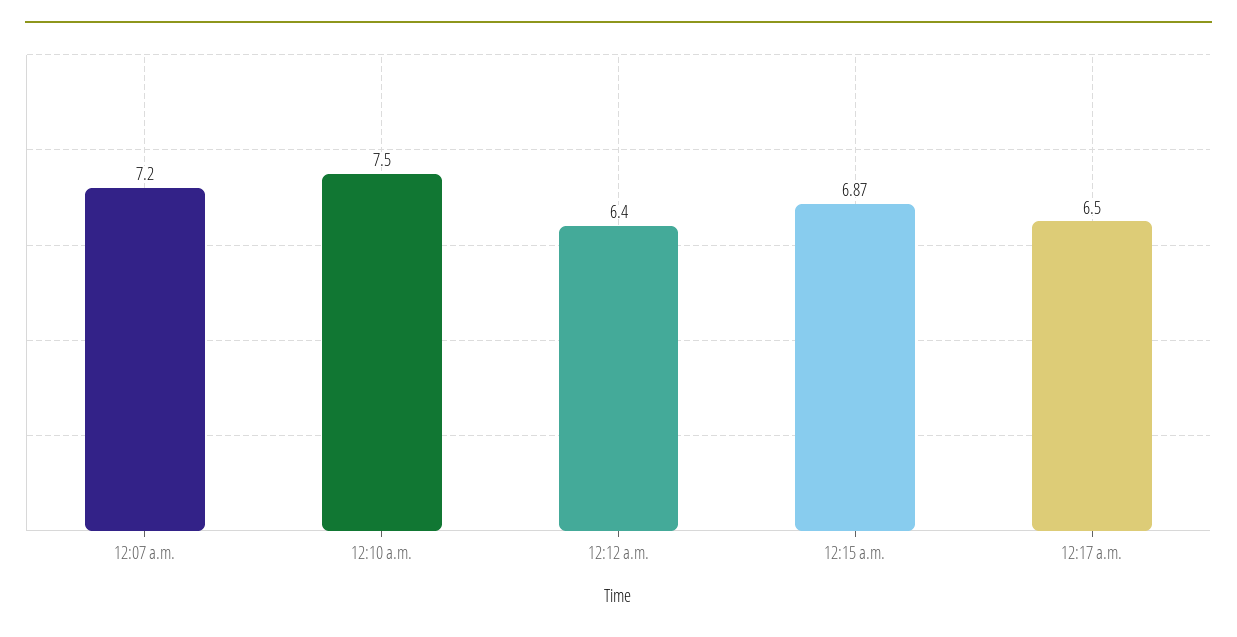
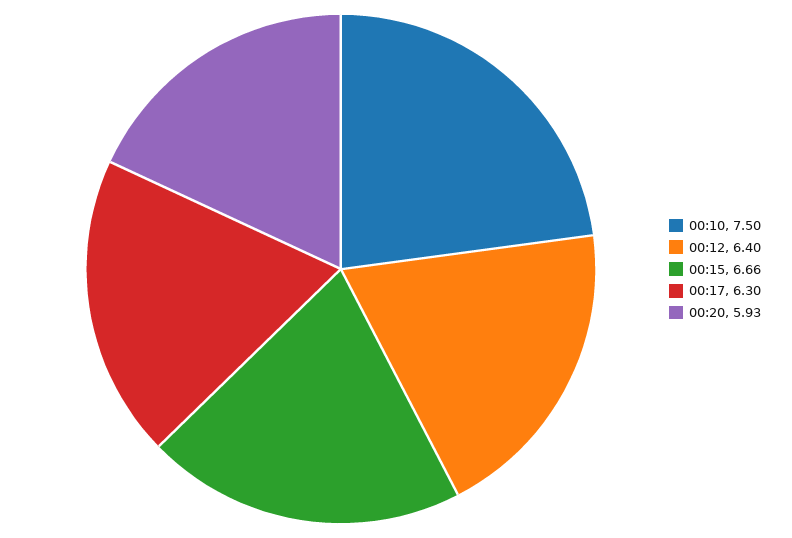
12:07 a.m.: 7.2 -> none
12:15 a.m.: 6.87 -> 6.66
12:17 a.m.: 6.5 -> 6.3
00:20: none -> 5.93

